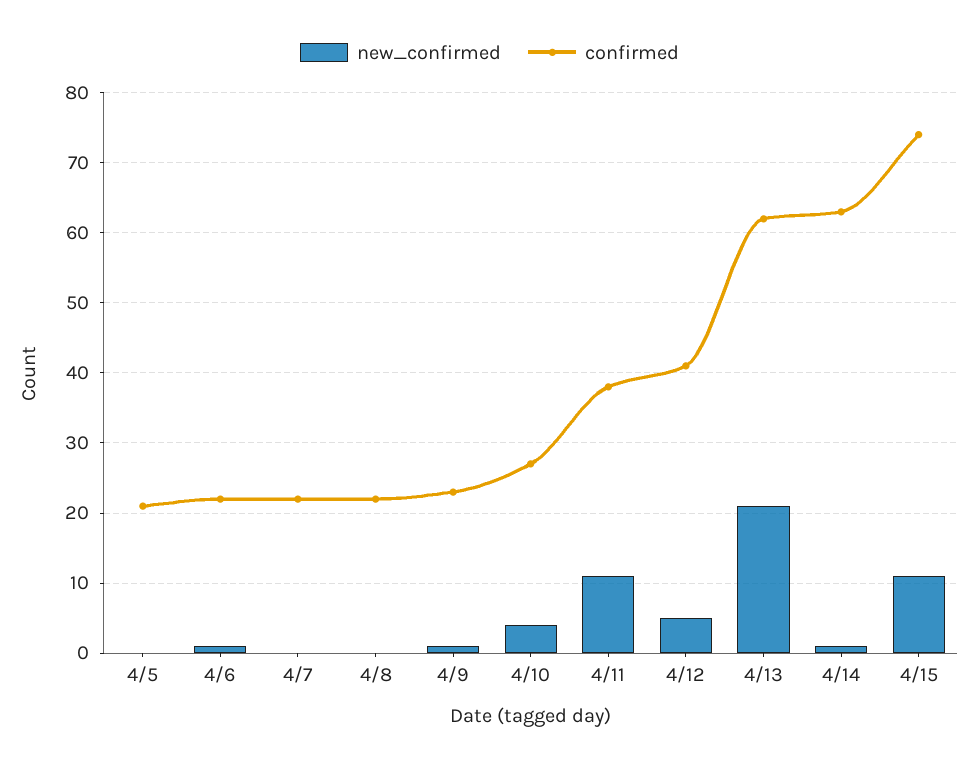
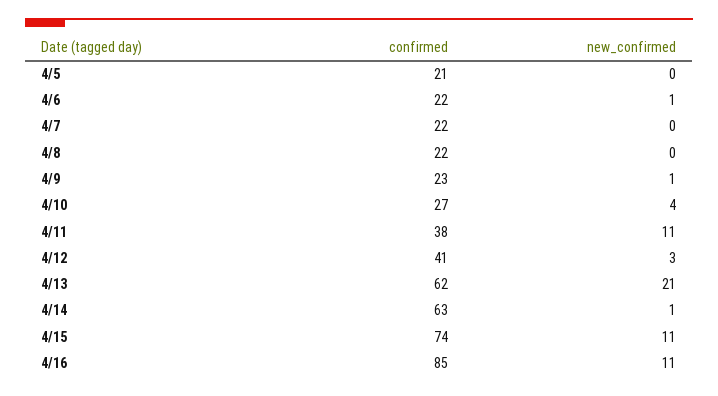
new_confirmed, 4/12: 5 -> 3
confirmed, 4/16: none -> 85
new_confirmed, 4/16: none -> 11

